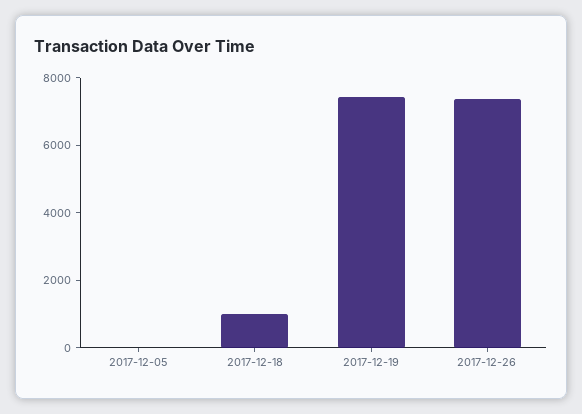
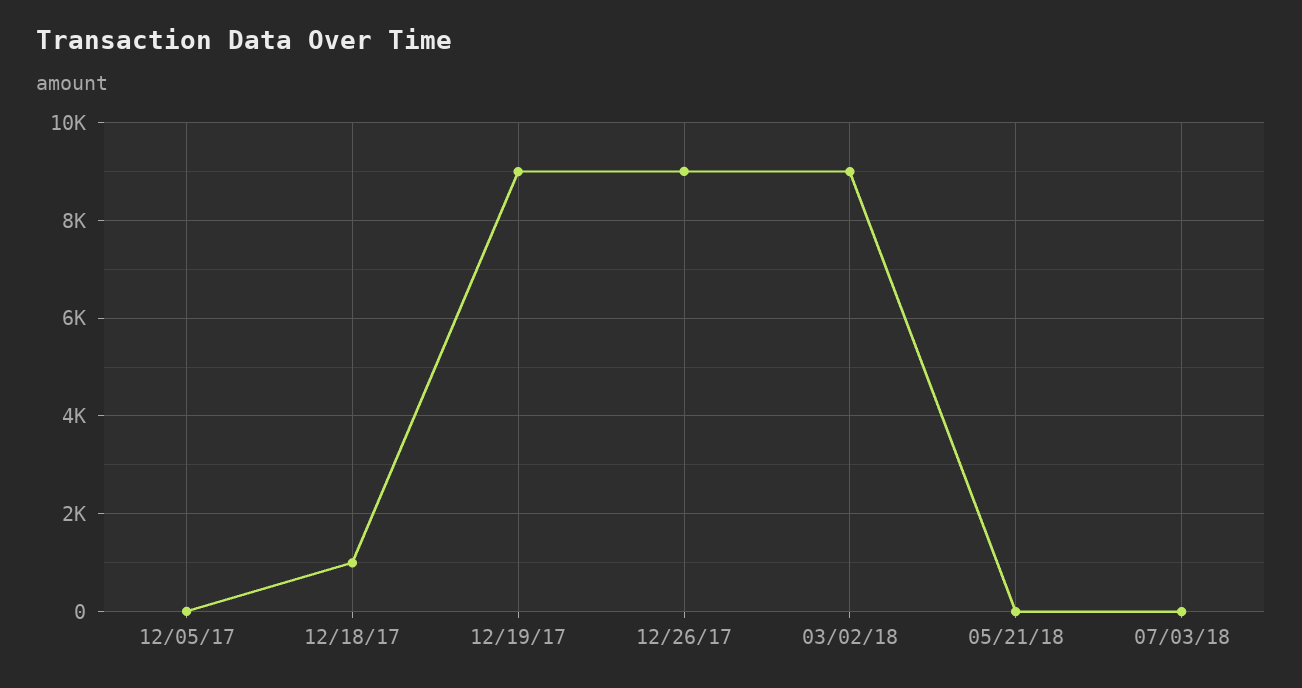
2017-12-19: 7500 -> 9000
2017-12-26: 7500 -> 9000
03/02/18: none -> 9000
05/21/18: none -> 0
07/03/18: none -> 0

